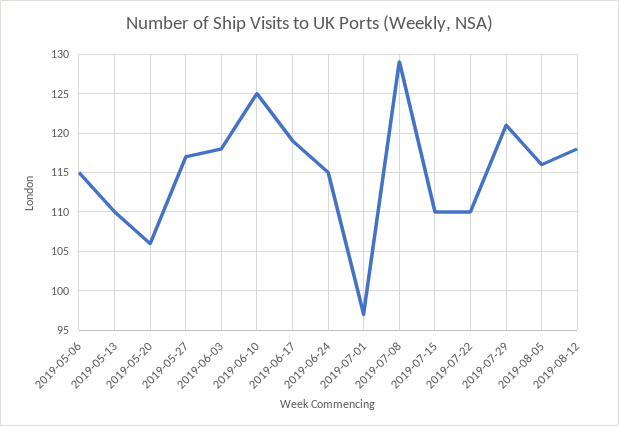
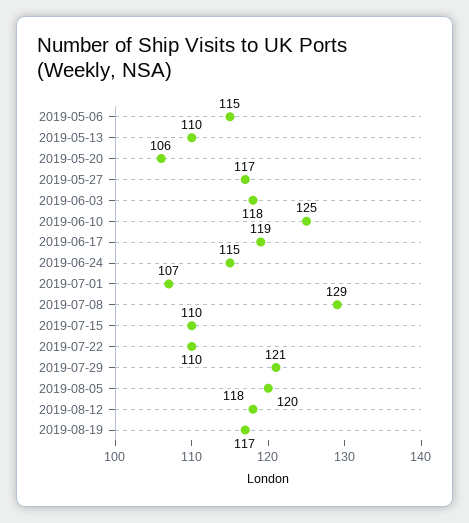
2019-07-01: 97 -> 107
2019-08-05: 116 -> 120
2019-08-19: none -> 117

